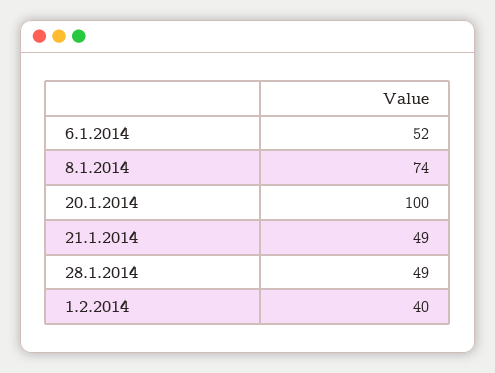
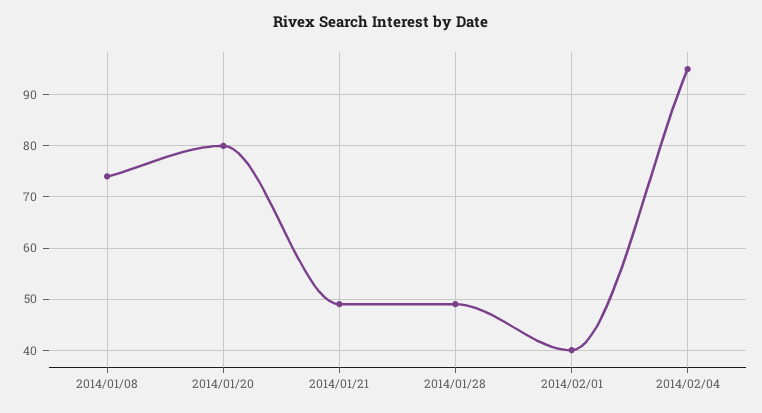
6.1.2014: 52 -> none
20.1.2014: 100 -> 80
2014/02/04: none -> 95

